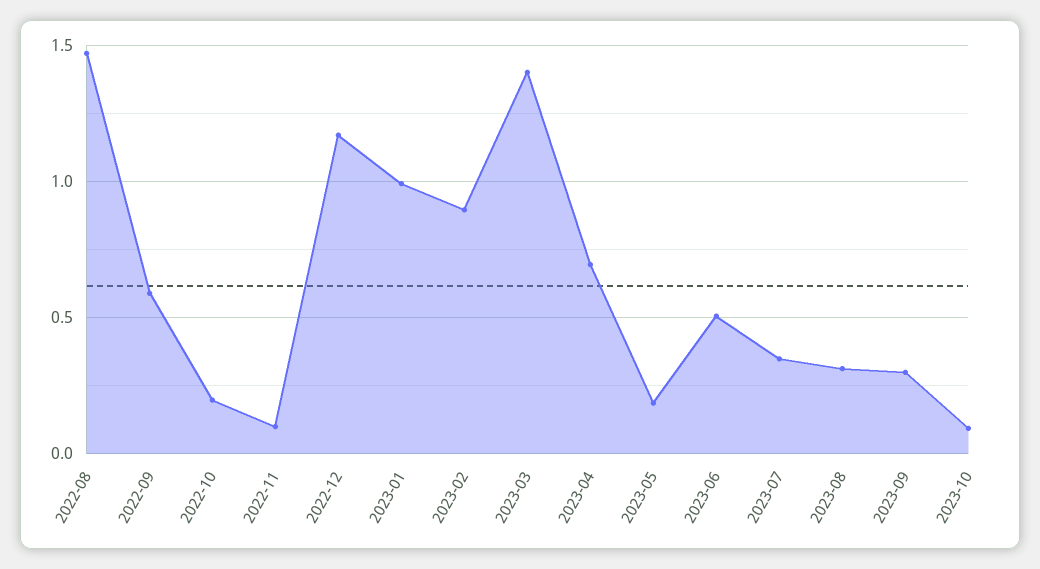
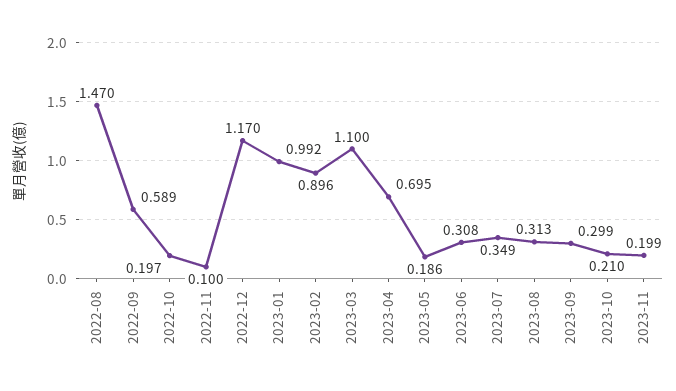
2023-03: 1.4 -> 1.1
2023-06: 0.5 -> 0.308
2023-10: 0.1 -> 0.21
2023-11: none -> 0.199

